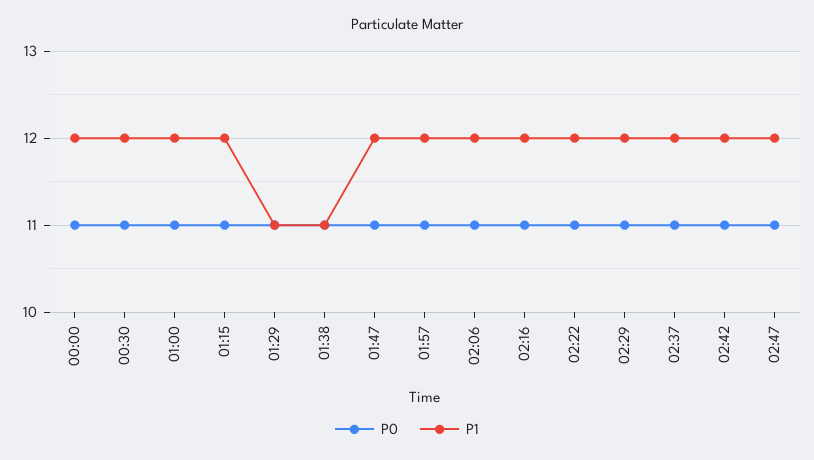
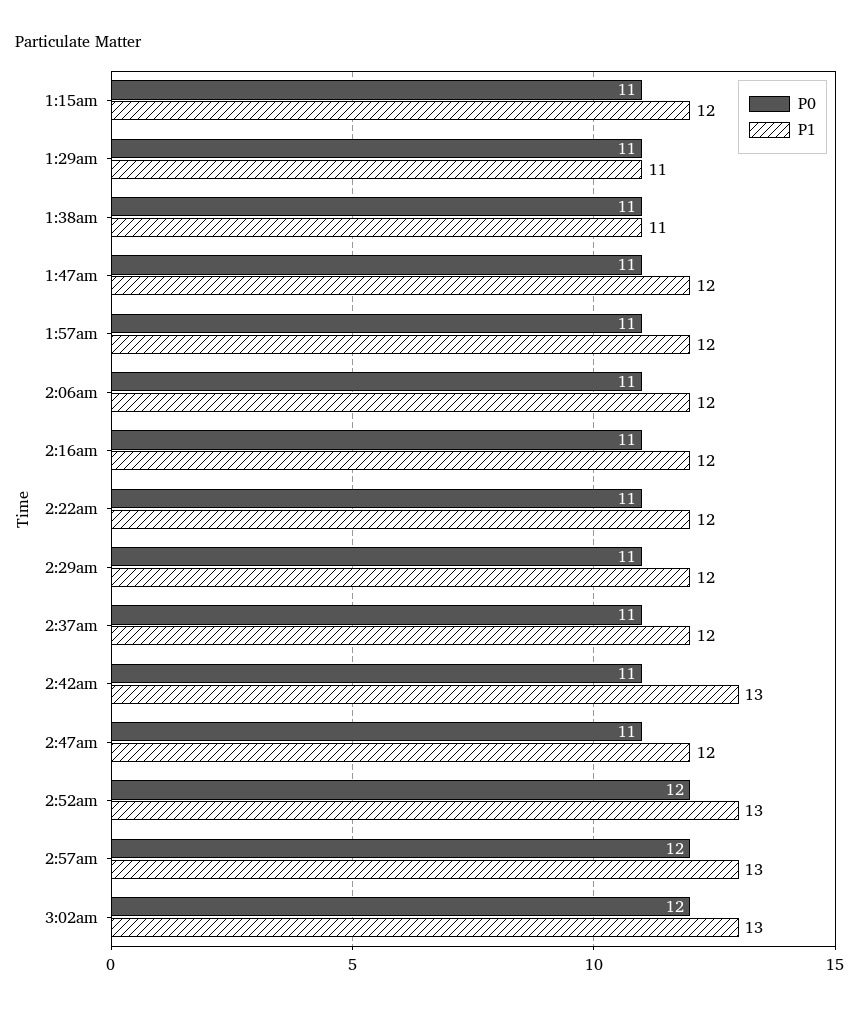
P0, 00:00: 11 -> none
P1, 00:00: 12 -> none
P0, 00:30: 11 -> none
P1, 00:30: 12 -> none
P0, 01:00: 11 -> none
P1, 01:00: 12 -> none
P1, 02:42: 12 -> 13
P0, 2:52am: none -> 12
P1, 2:52am: none -> 13
P0, 2:57am: none -> 12
P1, 2:57am: none -> 13
P0, 3:02am: none -> 12
P1, 3:02am: none -> 13

